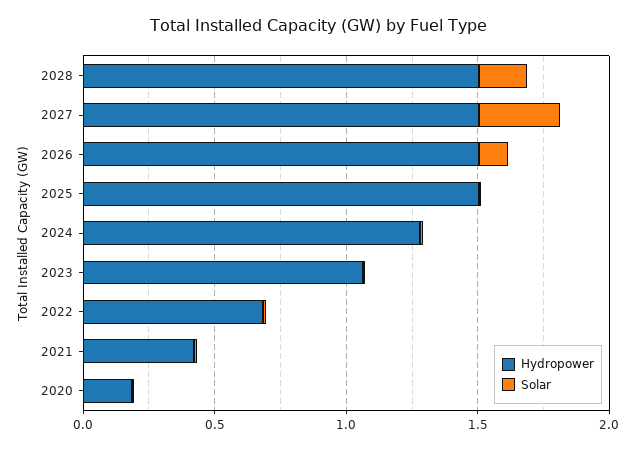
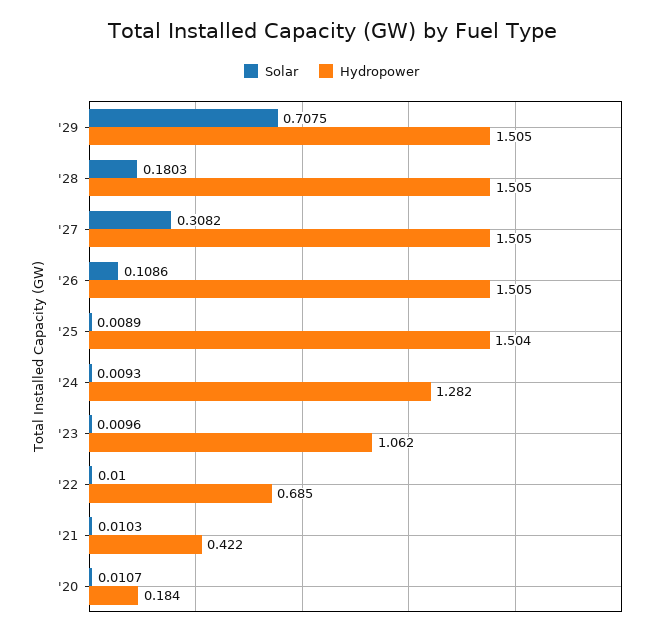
Solar, '29: none -> 0.7075
Hydropower, '29: none -> 1.505

